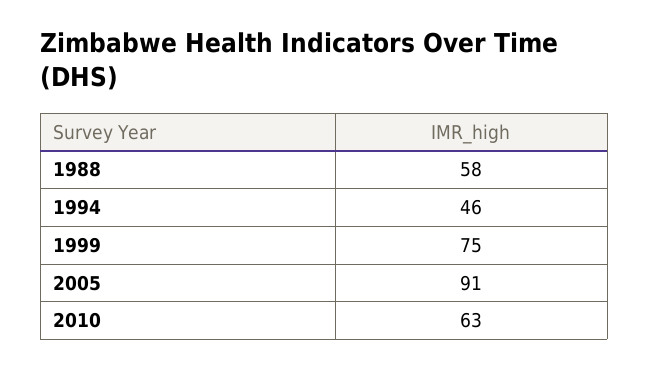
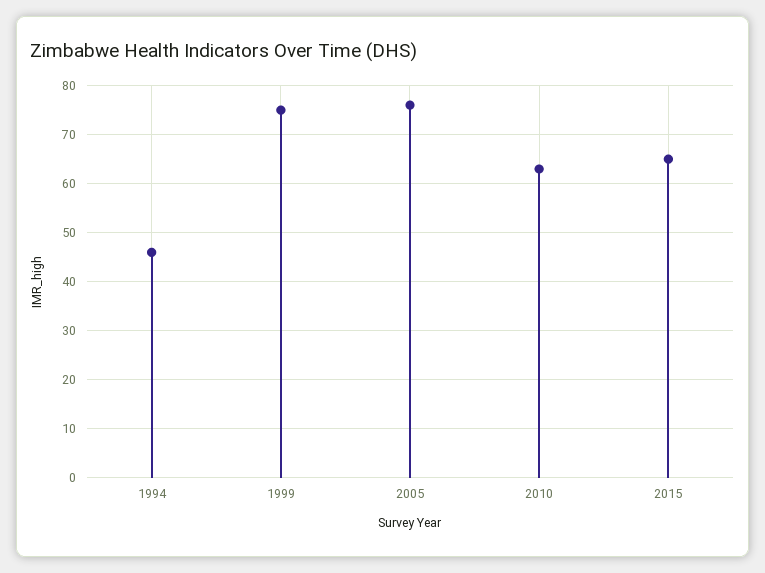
1988: 58 -> none
2005: 91 -> 75
2015: none -> 65

